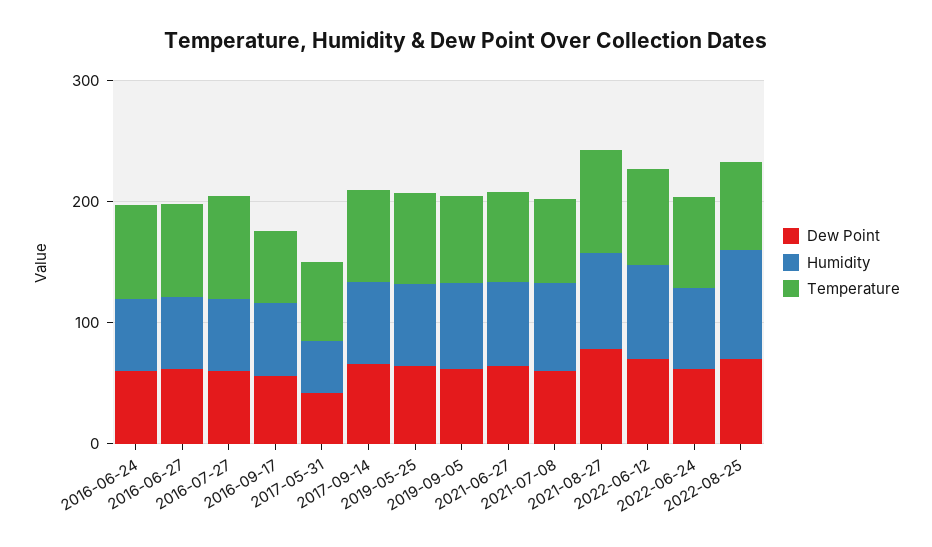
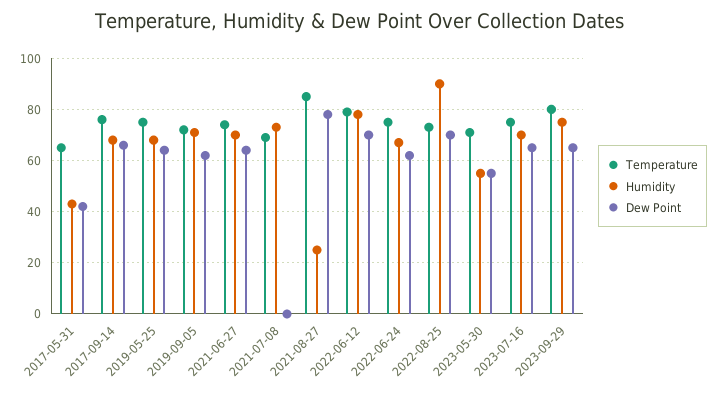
Dew Point, 2016-06-24: 60 -> none
Humidity, 2016-06-24: 60 -> none
Temperature, 2016-06-24: 80 -> none
Dew Point, 2016-06-27: 60 -> none
Humidity, 2016-06-27: 60 -> none
Temperature, 2016-06-27: 80 -> none
Dew Point, 2016-07-27: 60 -> none
Humidity, 2016-07-27: 60 -> none
Temperature, 2016-07-27: 80 -> none
Dew Point, 2016-09-17: 60 -> none
Humidity, 2016-09-17: 60 -> none
Temperature, 2016-09-17: 60 -> none
Dew Point, 2021-07-08: 60 -> 0
Humidity, 2021-08-27: 80 -> 25
Temperature, 2023-05-30: none -> 70
Humidity, 2023-05-30: none -> 55
Dew Point, 2023-05-30: none -> 55
Temperature, 2023-07-16: none -> 75
Humidity, 2023-07-16: none -> 70
Dew Point, 2023-07-16: none -> 65
Temperature, 2023-09-29: none -> 80
Humidity, 2023-09-29: none -> 75
Dew Point, 2023-09-29: none -> 65

